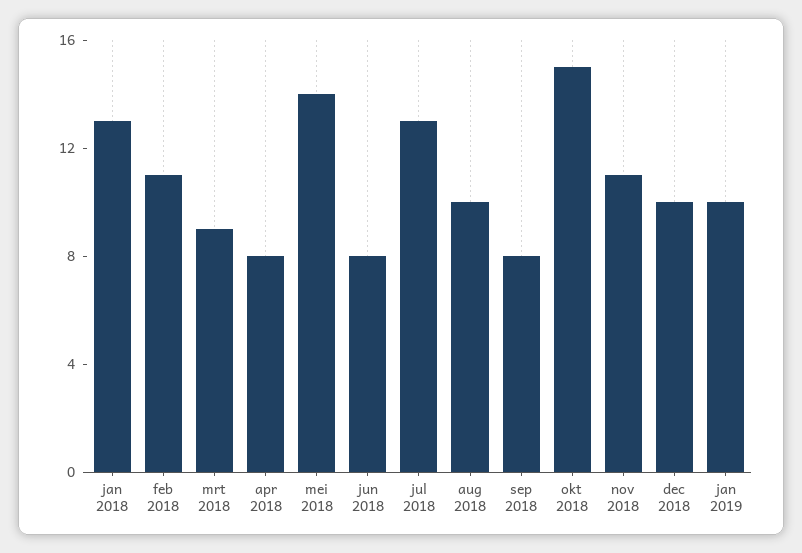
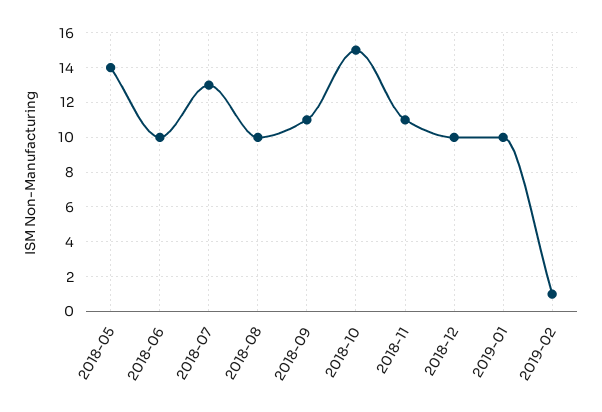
jan 2018: 13 -> none
feb 2018: 11 -> none
mrt 2018: 9 -> none
apr 2018: 8 -> none
jun 2018: 8 -> 10
sep 2018: 8 -> 11
2019-02: none -> 1

